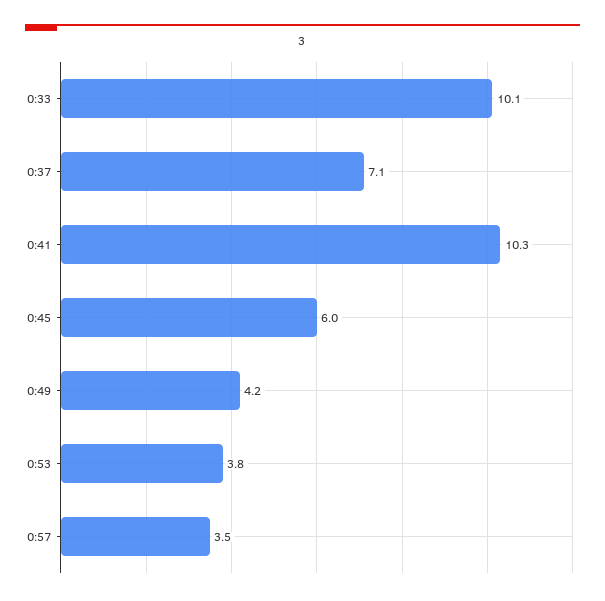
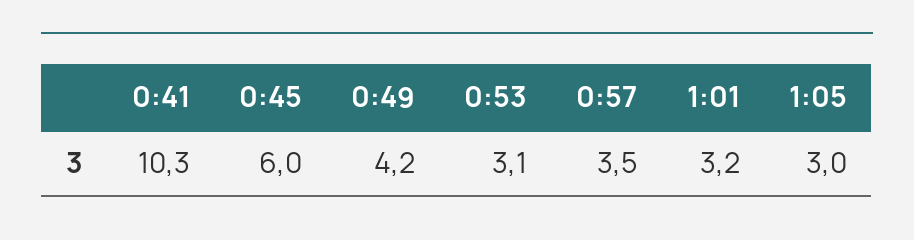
0:33: 10.1 -> none
0:37: 7.1 -> none
0:53: 3.8 -> 3.1
1:01: none -> 3.2
1:05: none -> 3

